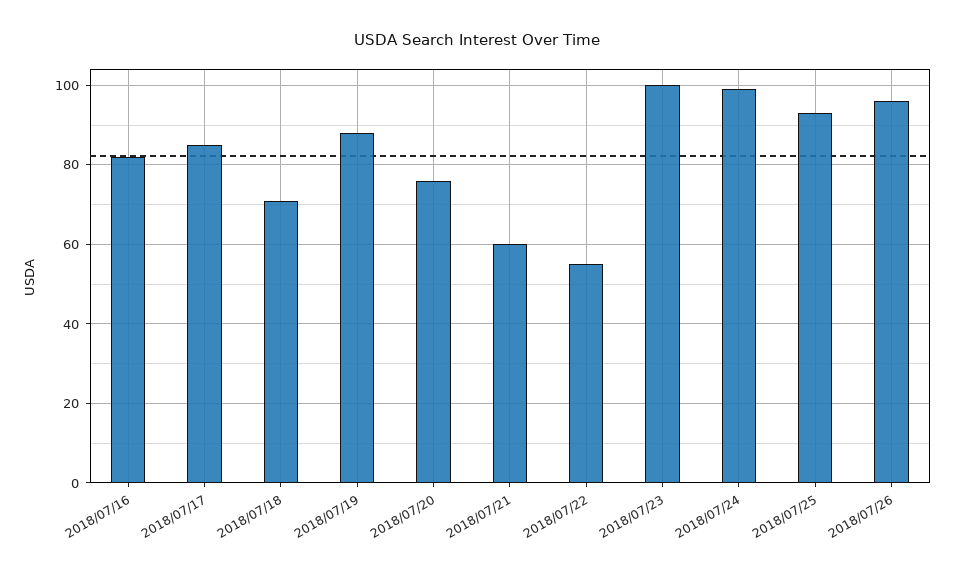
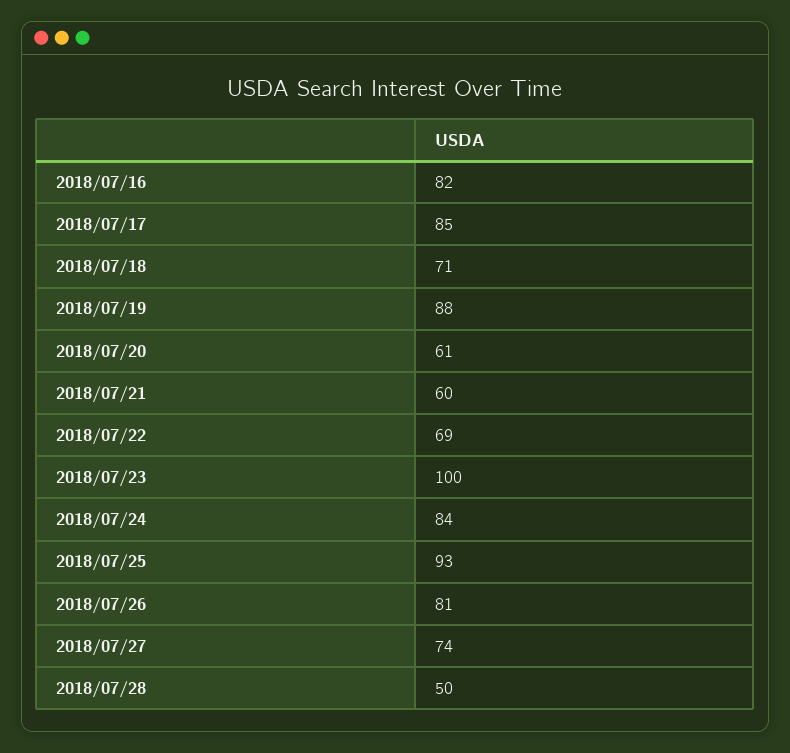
2018/07/20: 75 -> 61
2018/07/22: 55 -> 69
2018/07/24: 100 -> 84
2018/07/26: 95 -> 81
2018/07/27: none -> 74
2018/07/28: none -> 50

